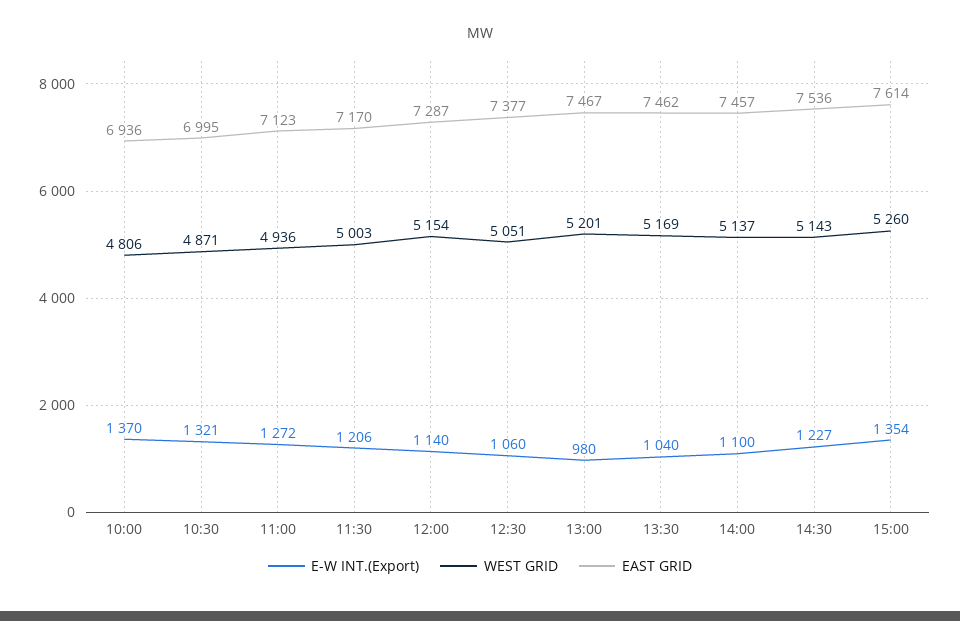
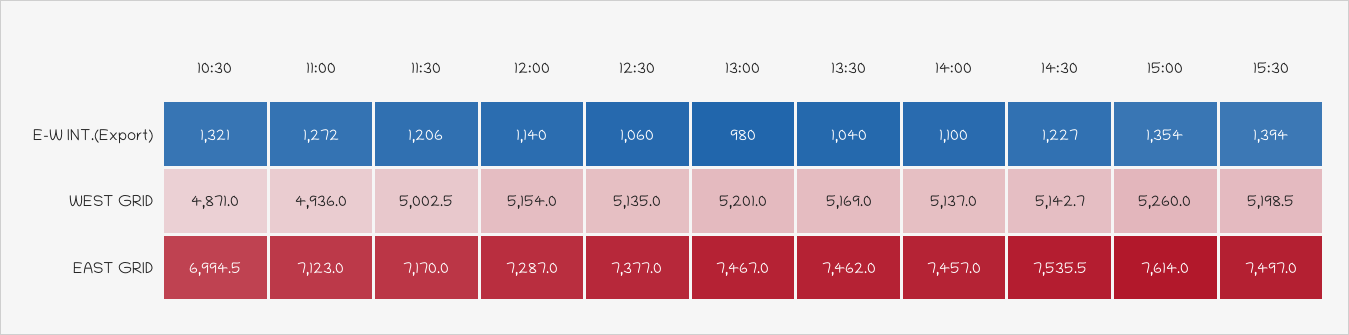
E-W INT.(Export), 10:00: 1370 -> none
WEST GRID, 10:00: 4806 -> none
EAST GRID, 10:00: 6936 -> none
WEST GRID, 12:30: 5051 -> 5135
E-W INT.(Export), 15:30: none -> 1394
WEST GRID, 15:30: none -> 5198.5
EAST GRID, 15:30: none -> 7497

